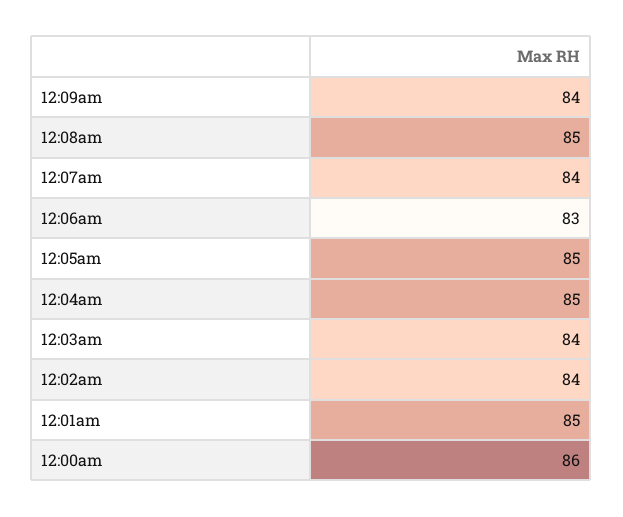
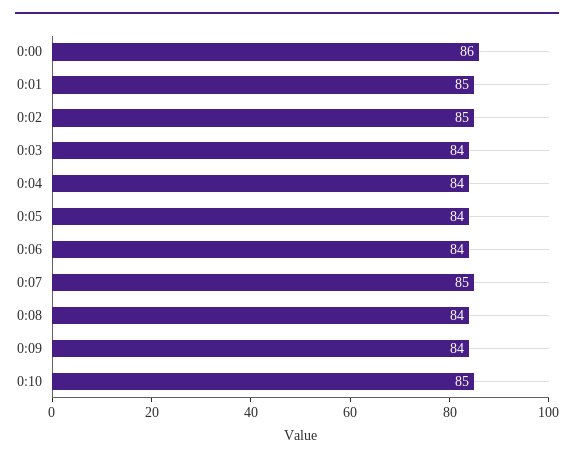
12:08am: 85 -> 84
12:07am: 84 -> 85
12:06am: 83 -> 84
12:05am: 85 -> 84
12:04am: 85 -> 84
12:02am: 84 -> 85
0:10: none -> 85

